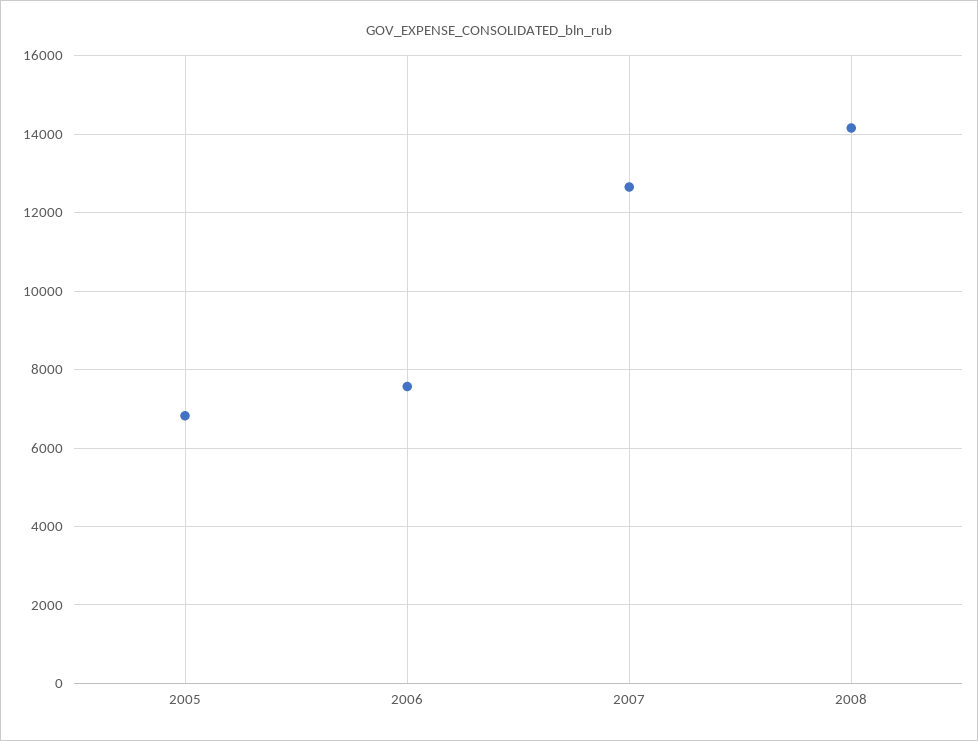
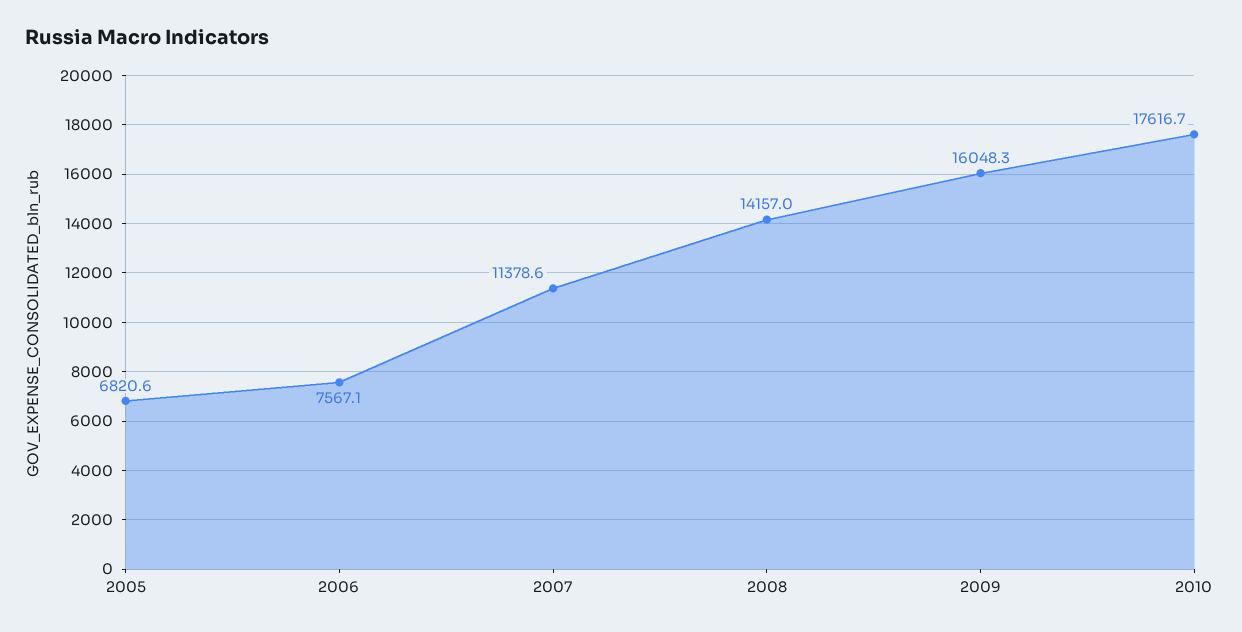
2007: 12600 -> 11378.6
2009: none -> 16048.3
2010: none -> 17616.7

